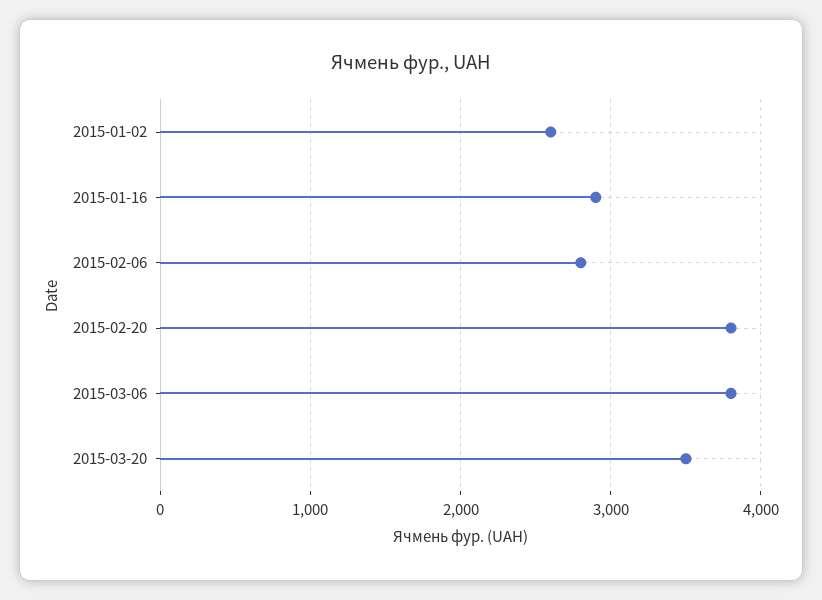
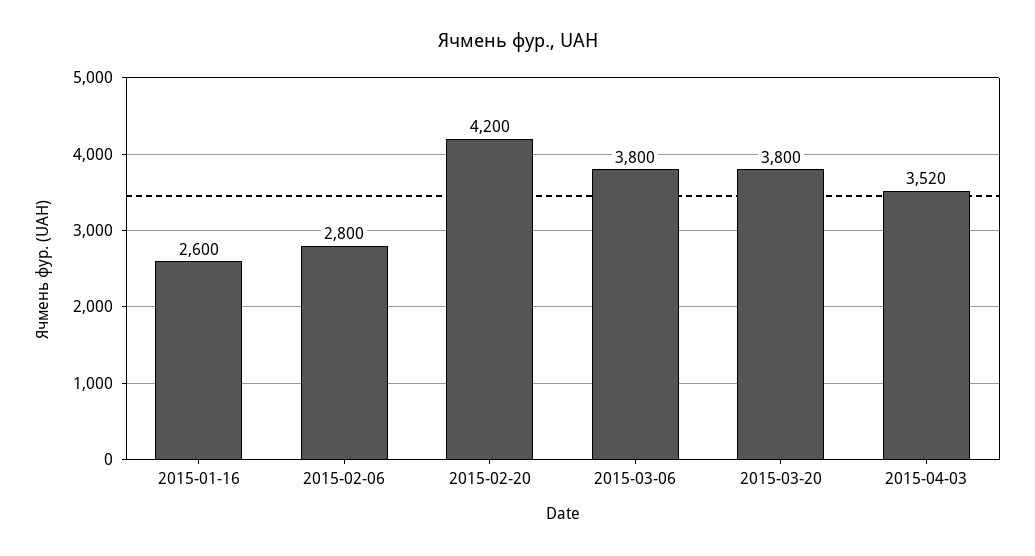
2015-01-02: 2600 -> none
2015-01-16: 2900 -> 2600
2015-02-20: 3800 -> 4200
2015-03-20: 3500 -> 3800
2015-04-03: none -> 3520

